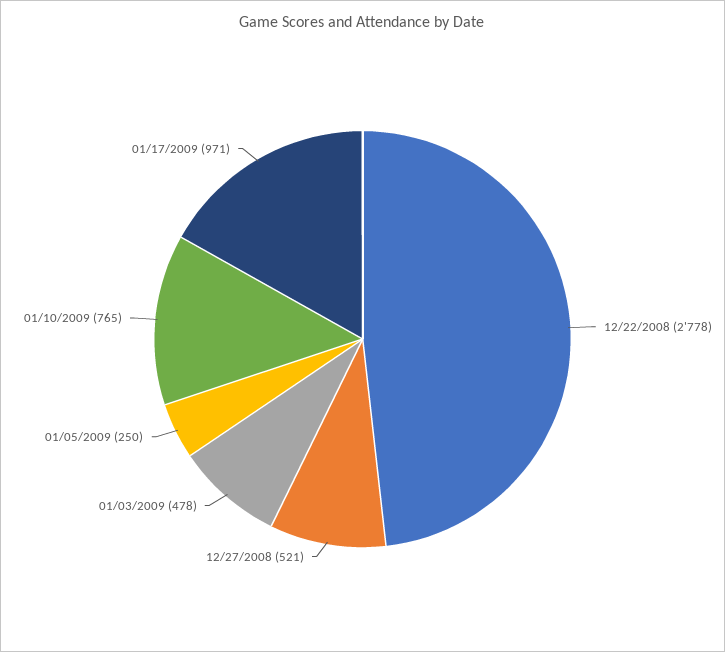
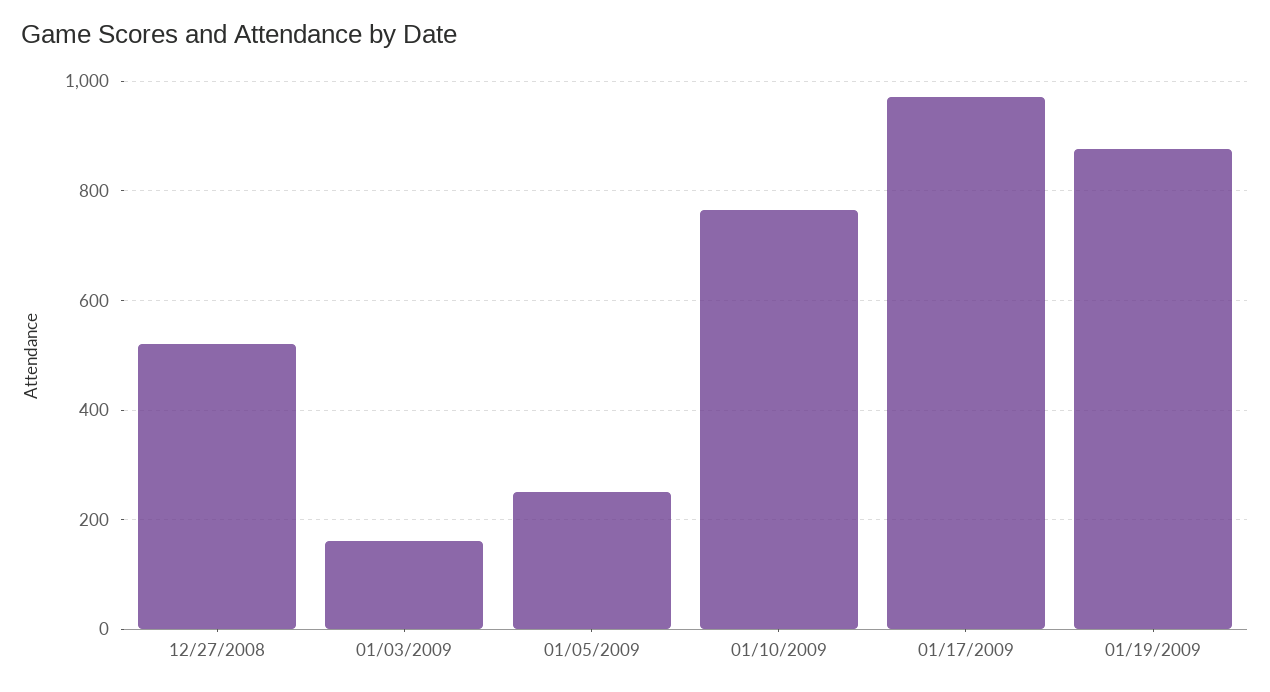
12/22/2008: 2778 -> none
01/03/2009: 478 -> 160
01/19/2009: none -> 880

